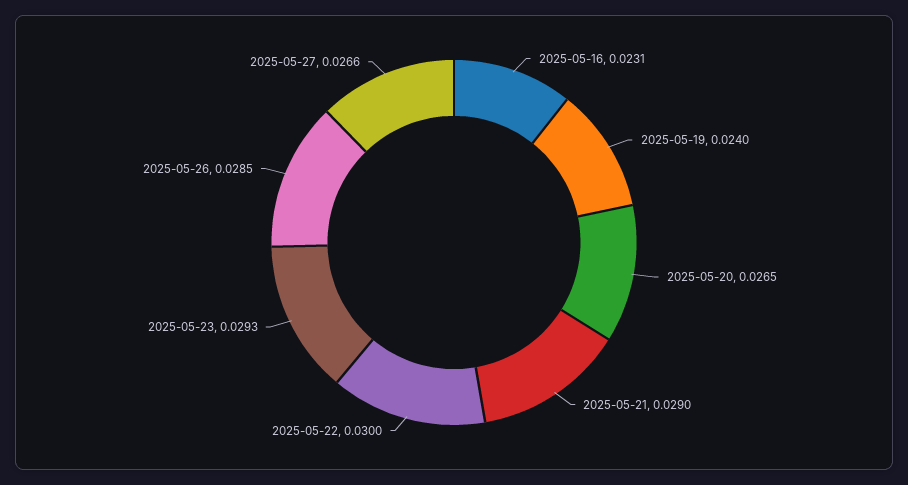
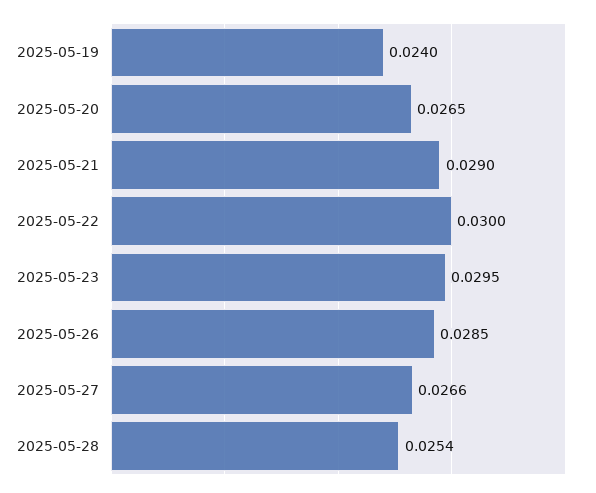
2025-05-16: 0.0231 -> none
2025-05-23: 0.0293 -> 0.0295
2025-05-28: none -> 0.0254

